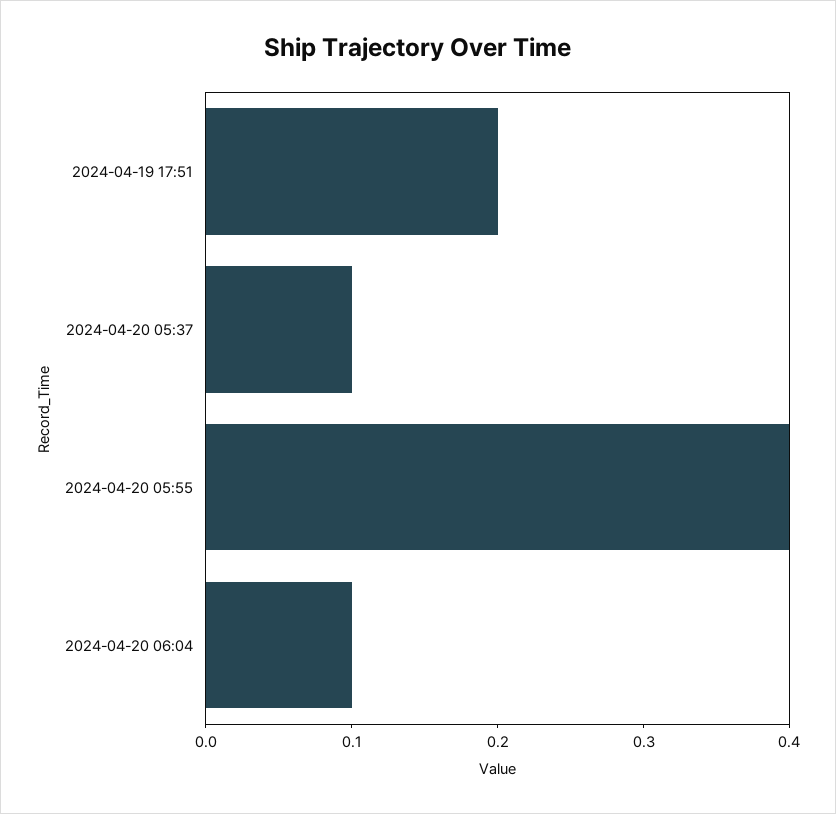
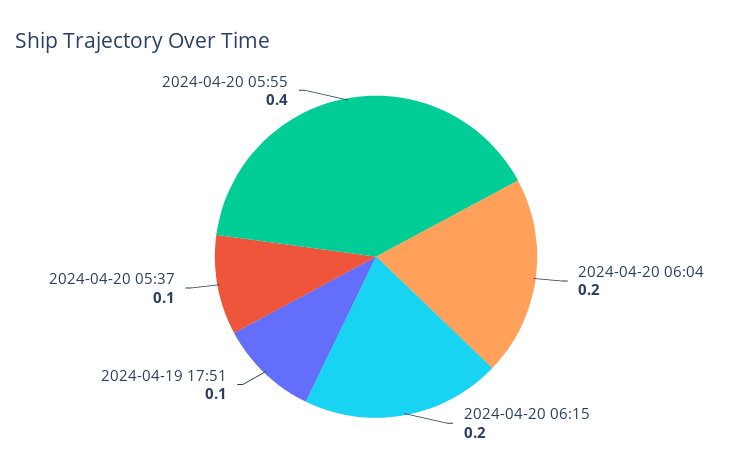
2024-04-19 17:51: 0.2 -> 0.1
2024-04-20 06:04: 0.1 -> 0.2
2024-04-20 06:15: none -> 0.2

